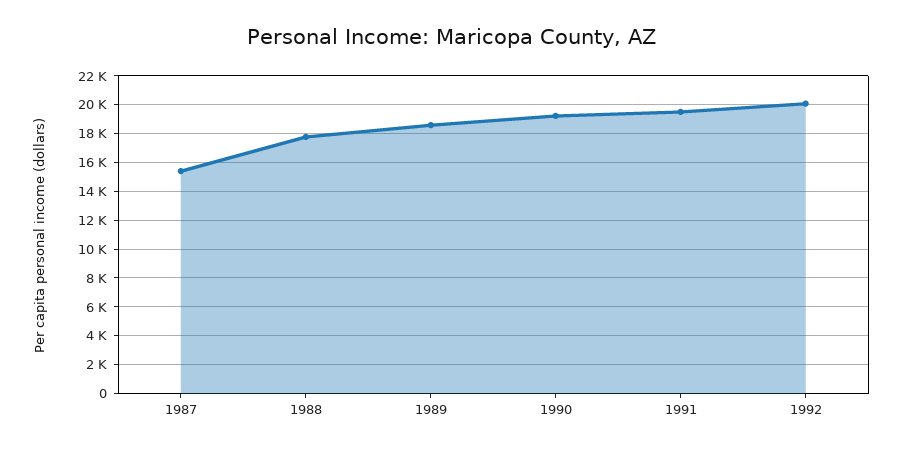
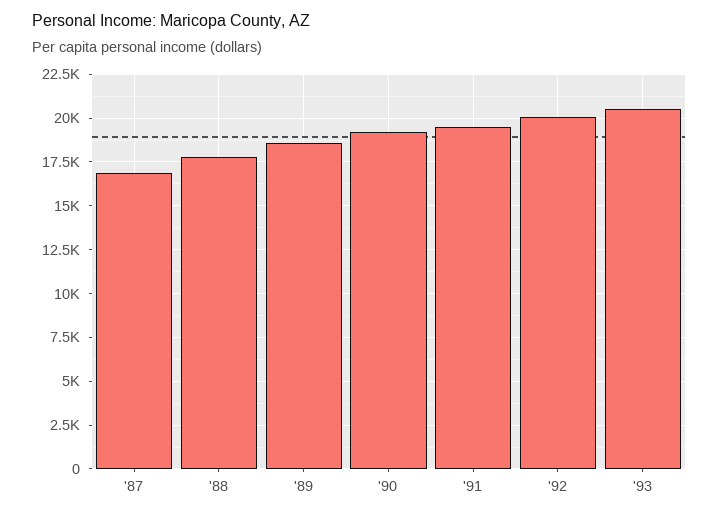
1987: 15500 -> 17000
'93: none -> 20500

